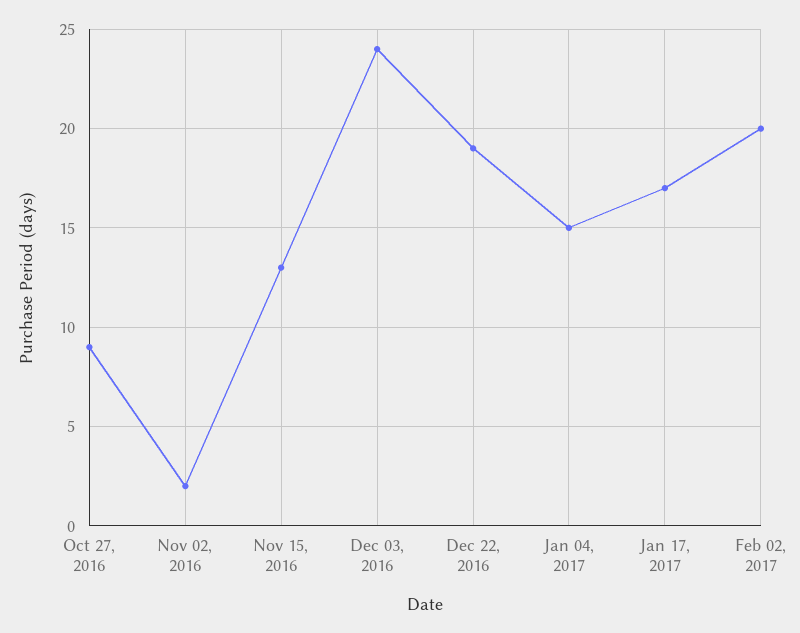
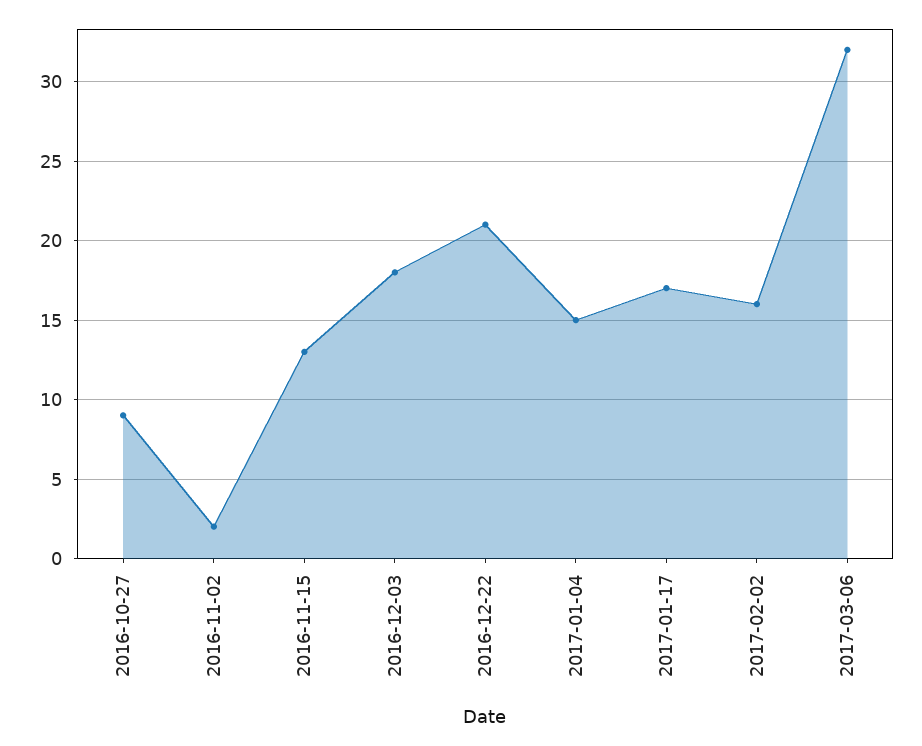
Dec 03, 2016: 24 -> 18
Dec 22, 2016: 19 -> 21
Feb 02, 2017: 20 -> 16
2017-03-06: none -> 32

